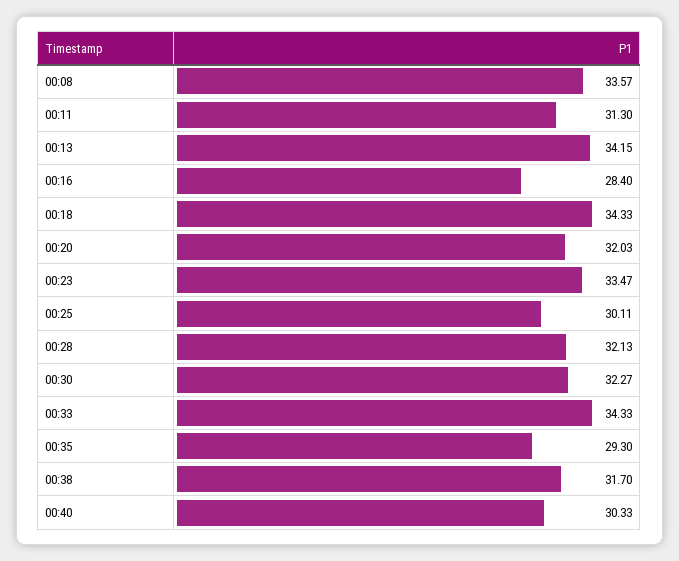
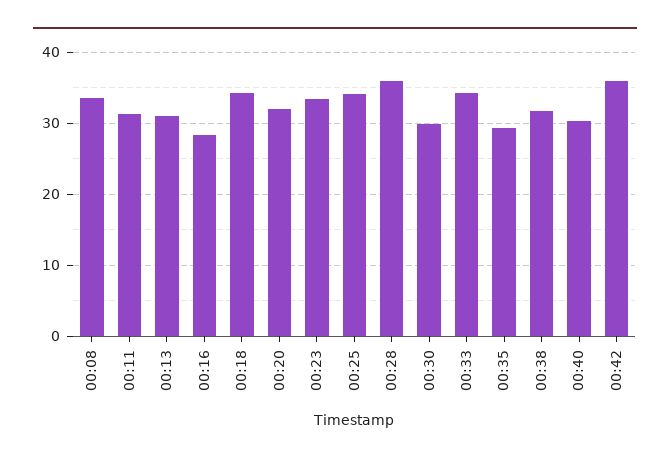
00:13: 34.15 -> 31
00:25: 30.11 -> 34
00:28: 32.13 -> 36
00:30: 32.27 -> 30
00:42: none -> 36

